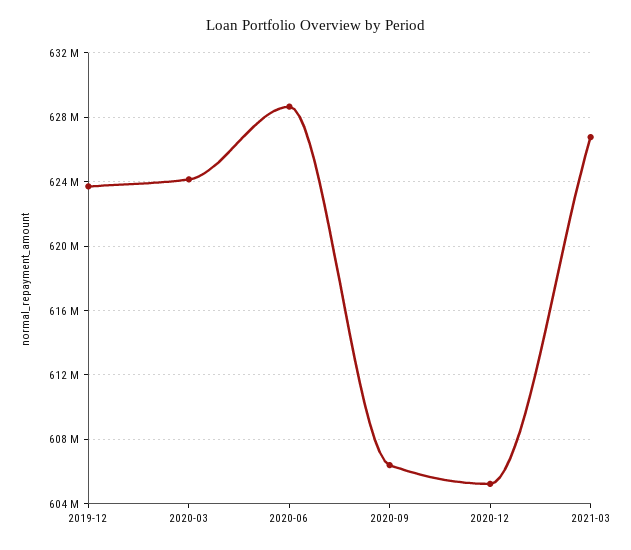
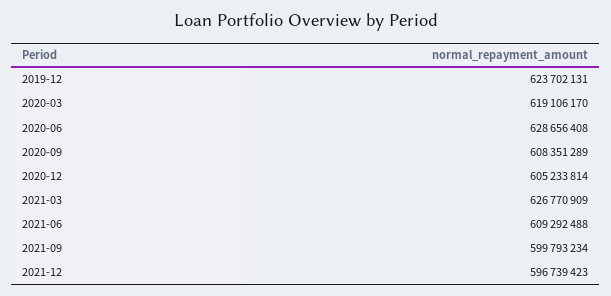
2020-03: 624000000 -> 619106170
2020-09: 606500000 -> 608351289
2021-06: none -> 609292488
2021-09: none -> 599793234
2021-12: none -> 596739423

